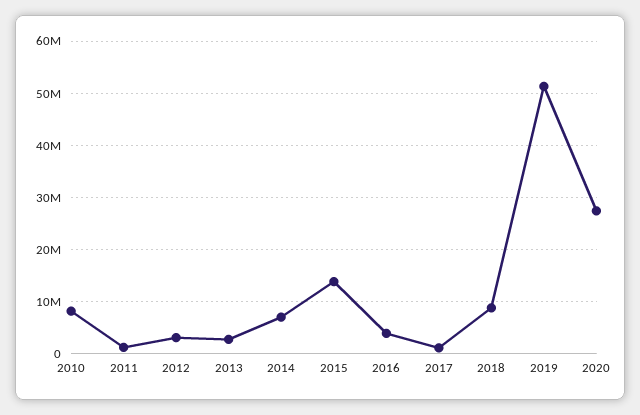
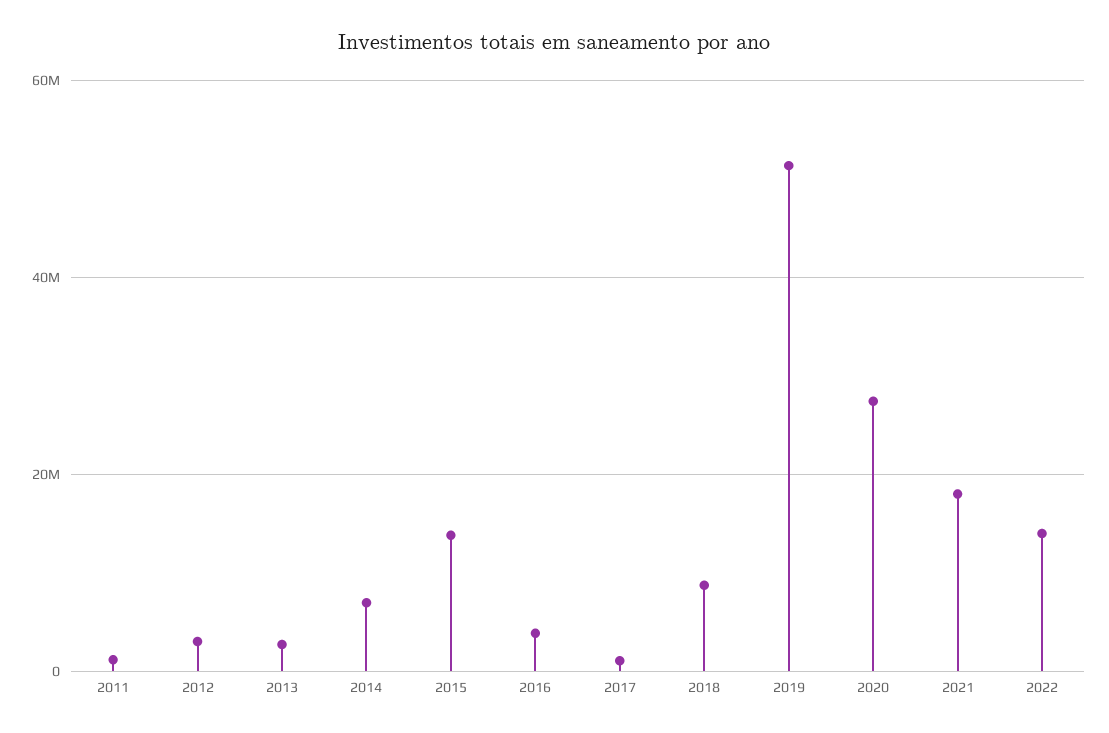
2010: 8000000 -> none
2021: none -> 18000000
2022: none -> 14000000

